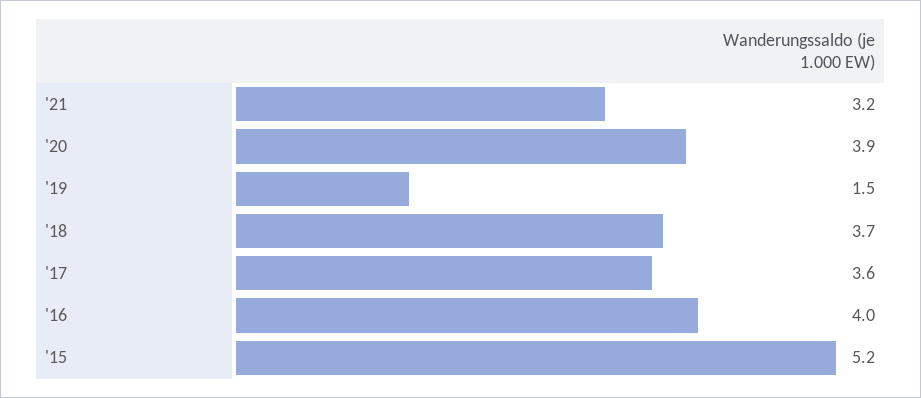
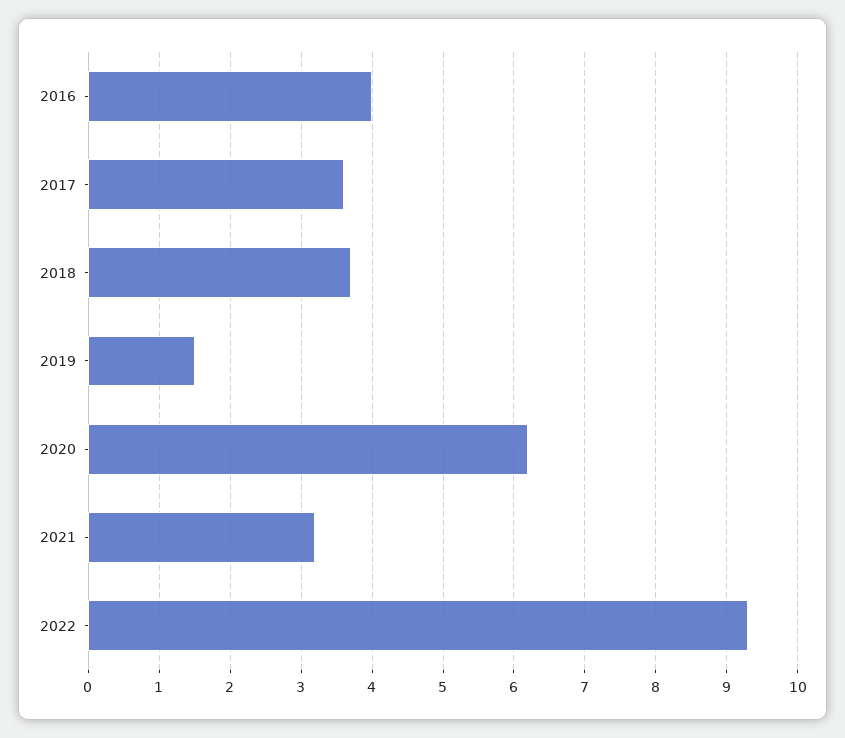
'20: 3.9 -> 6.2
'15: 5.2 -> none
2022: none -> 9.3

